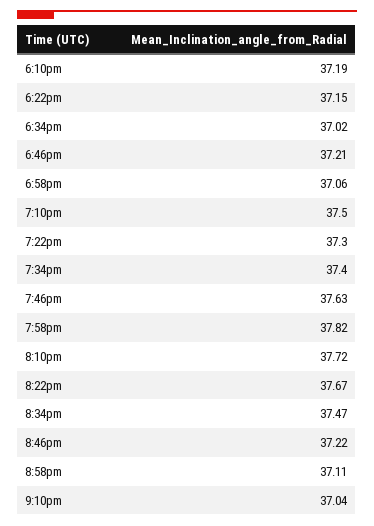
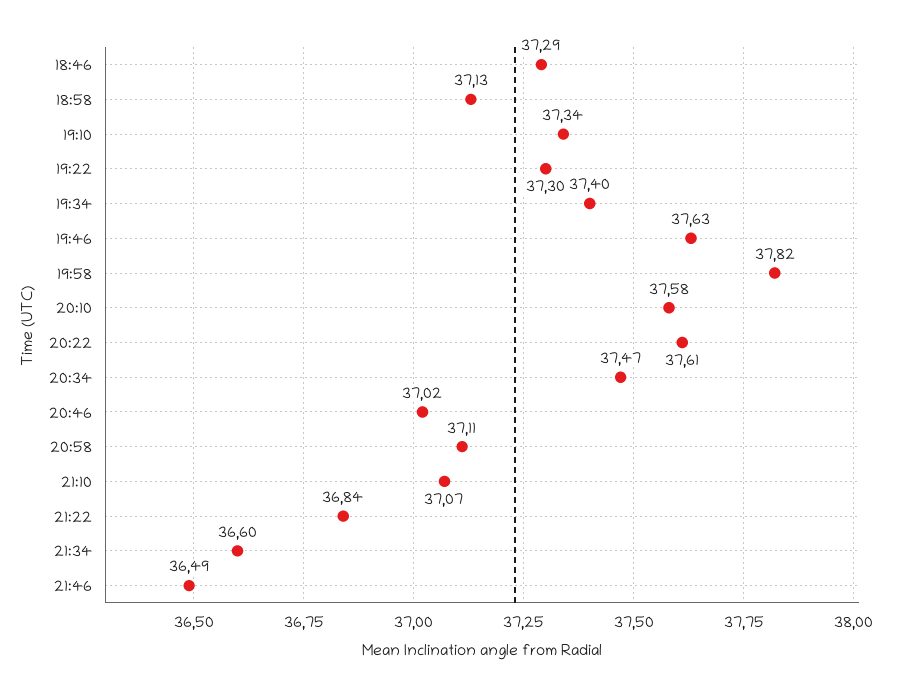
6:10pm: 37.19 -> none
6:22pm: 37.15 -> none
6:34pm: 37.02 -> none
6:46pm: 37.21 -> 37.29
6:58pm: 37.06 -> 37.13
7:10pm: 37.5 -> 37.34
8:10pm: 37.72 -> 37.58
8:22pm: 37.67 -> 37.61
8:46pm: 37.22 -> 37.02
9:10pm: 37.04 -> 37.07
21:22: none -> 36.84
21:34: none -> 36.6
21:46: none -> 36.49

